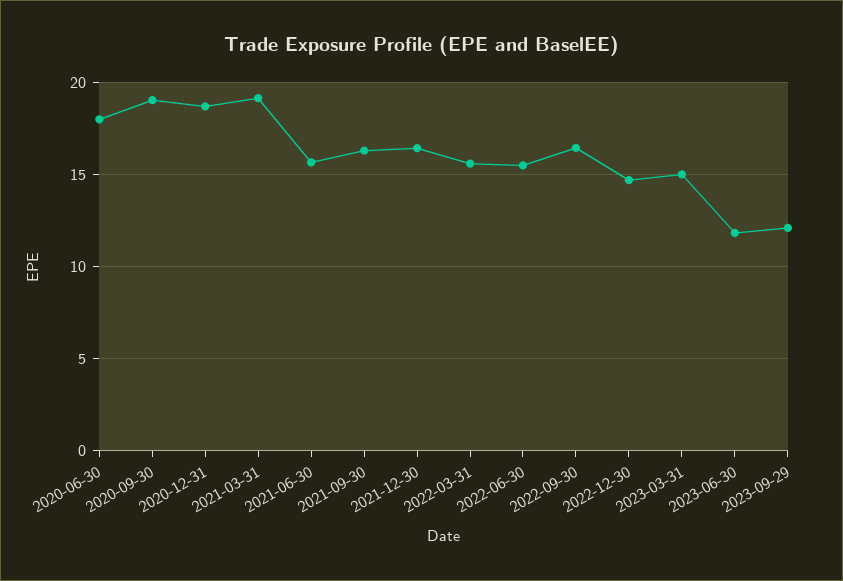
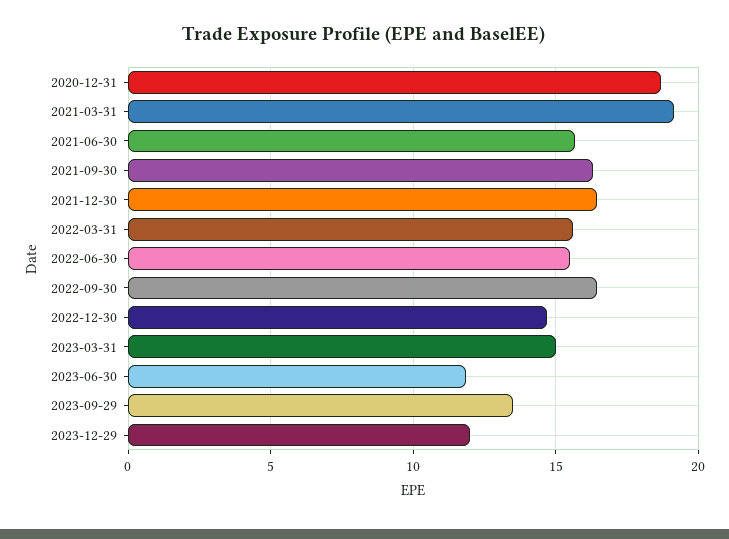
2020-06-30: 18 -> none
2020-09-30: 19 -> none
2023-09-29: 12 -> 13.5
2023-12-29: none -> 12

